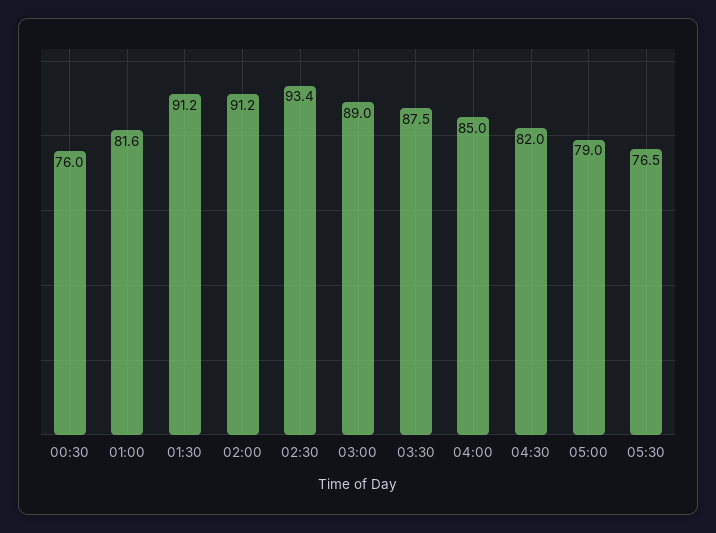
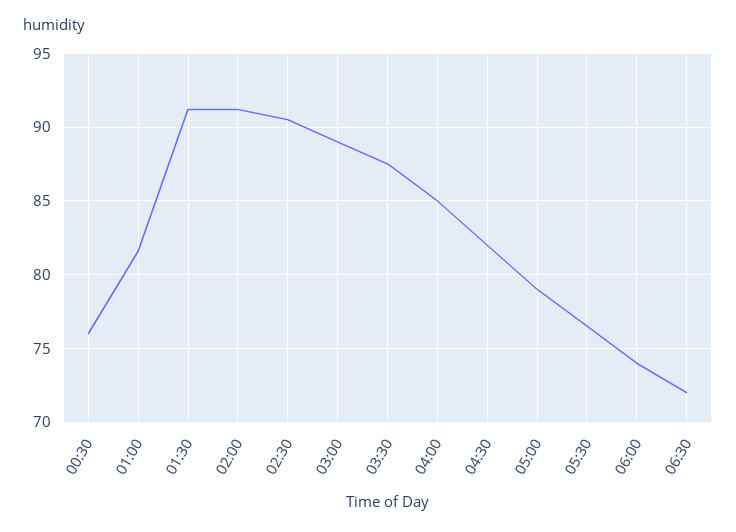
02:30: 93.4 -> 90.5
06:00: none -> 74
06:30: none -> 72

